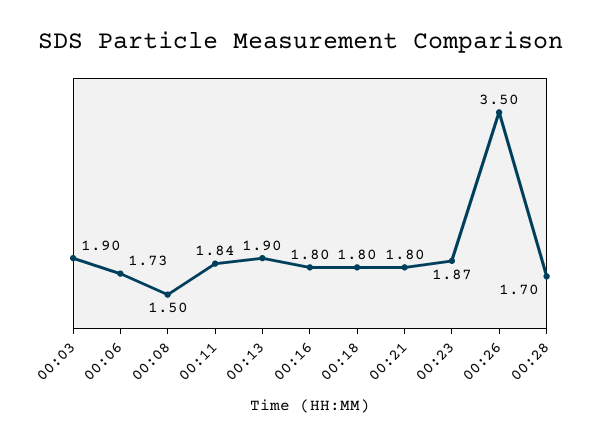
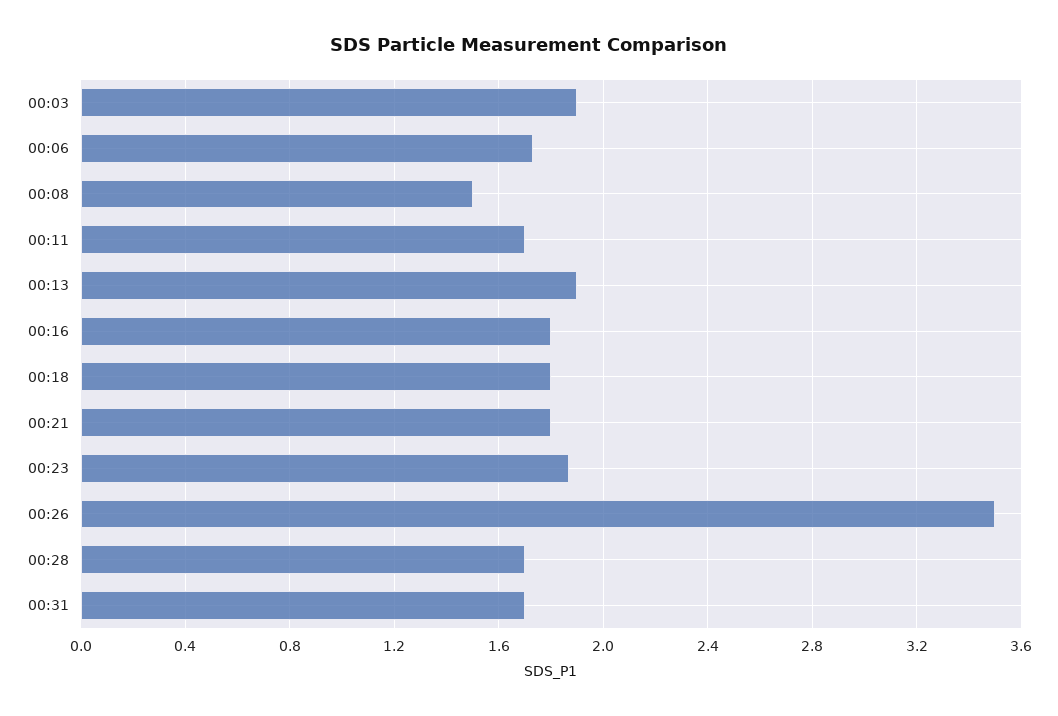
00:11: 1.84 -> 1.7
00:31: none -> 1.7

